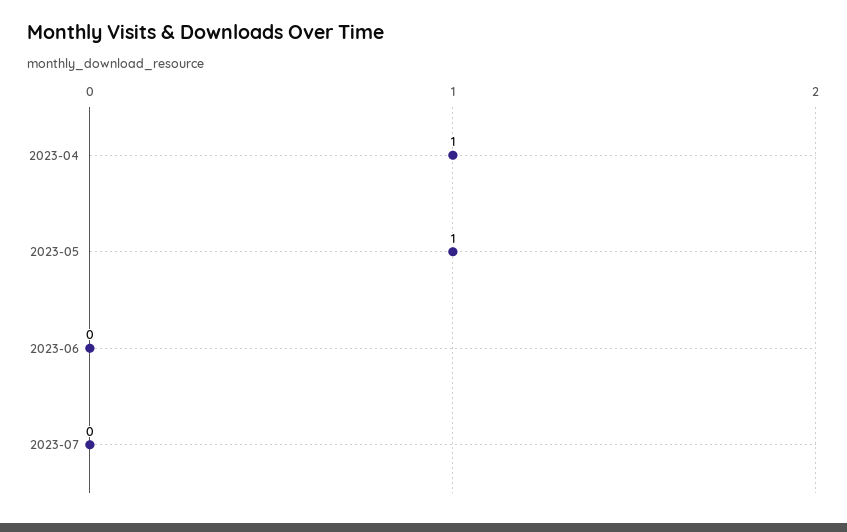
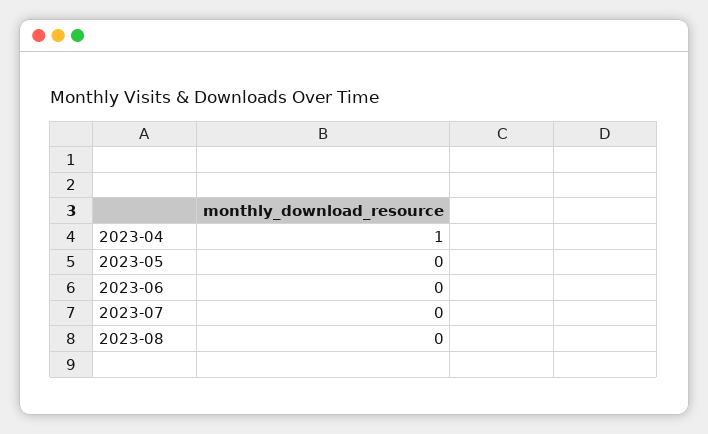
2023-05: 1 -> 0
2023-08: none -> 0

